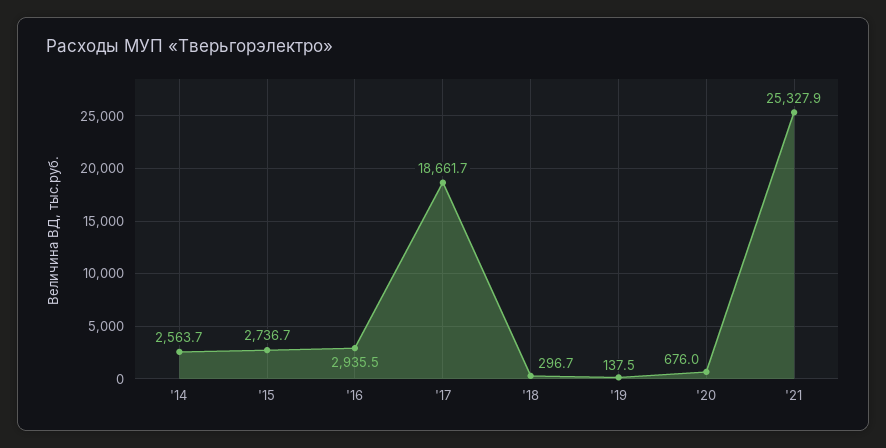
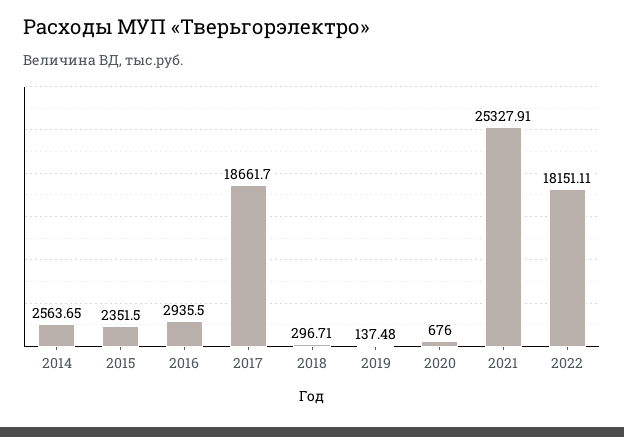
'15: 2736.7 -> 2351.5
2022: none -> 18151.11

